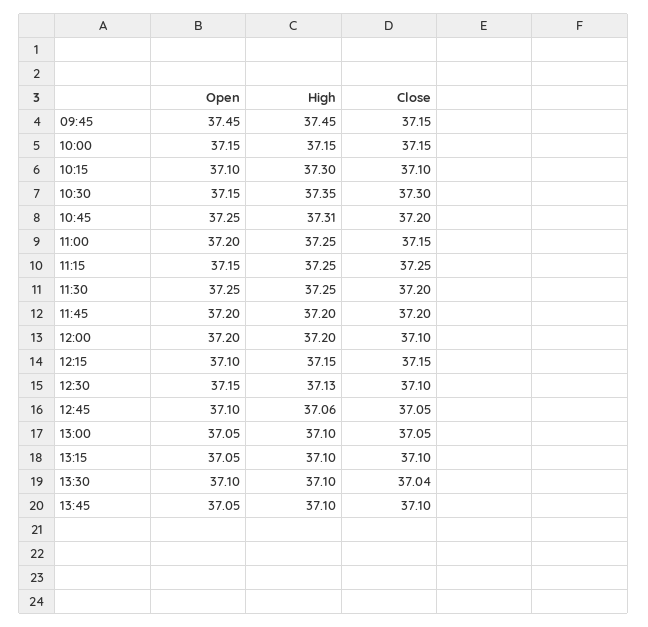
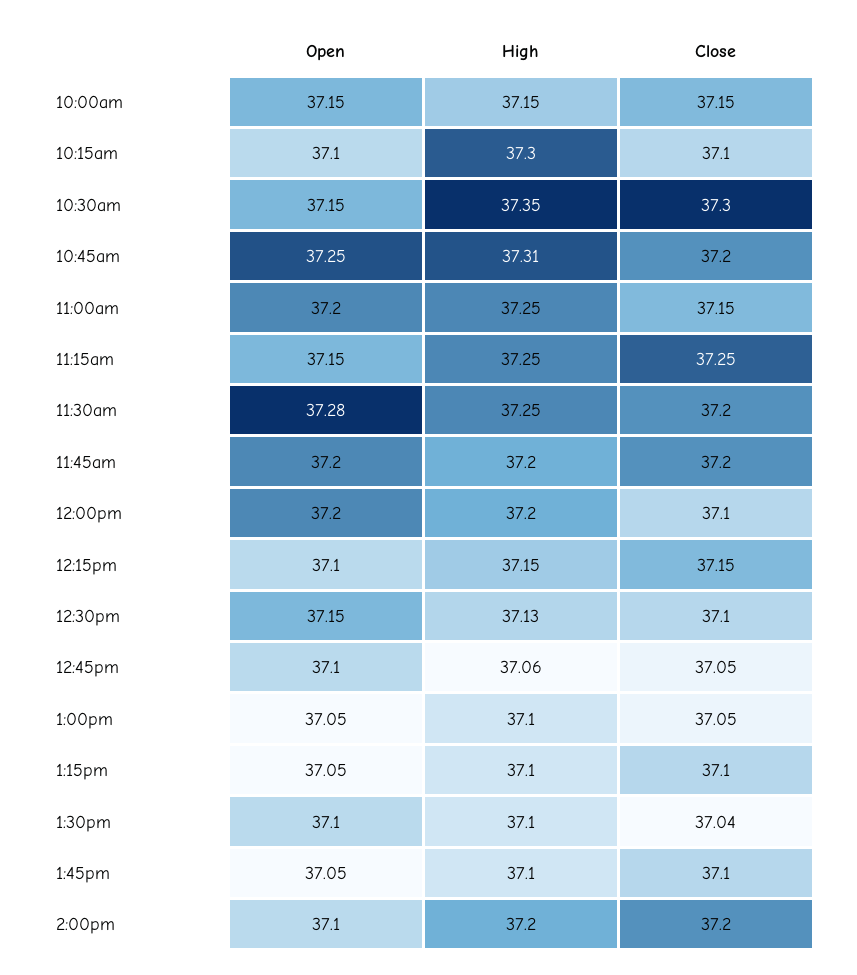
Open, 09:45: 37.45 -> none
High, 09:45: 37.45 -> none
Close, 09:45: 37.15 -> none
Open, 11:30: 37.25 -> 37.28
Open, 2:00pm: none -> 37.1
High, 2:00pm: none -> 37.2
Close, 2:00pm: none -> 37.2

